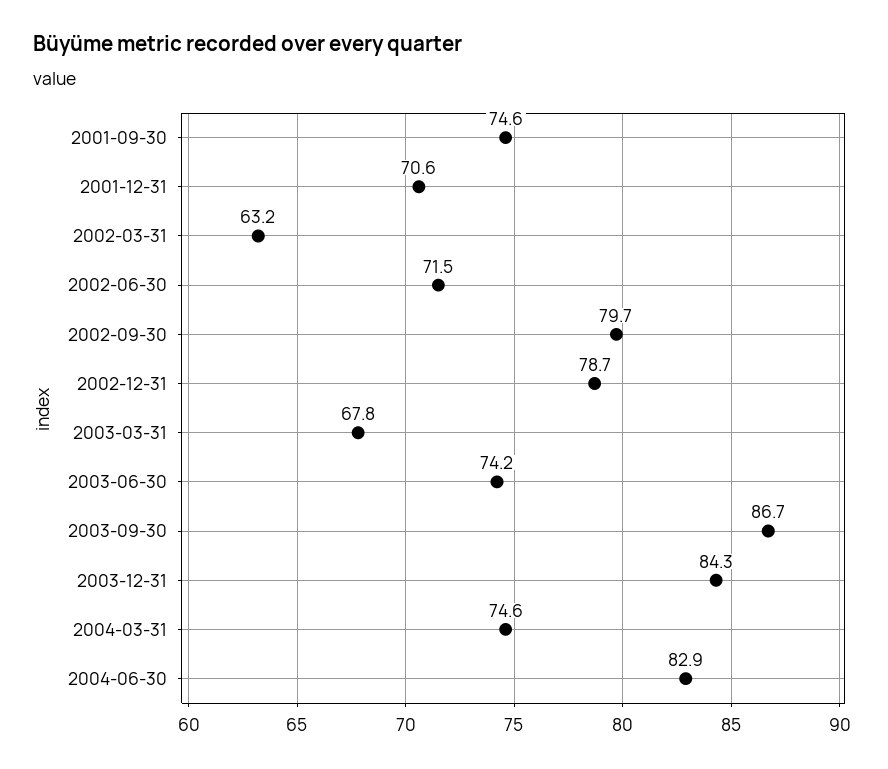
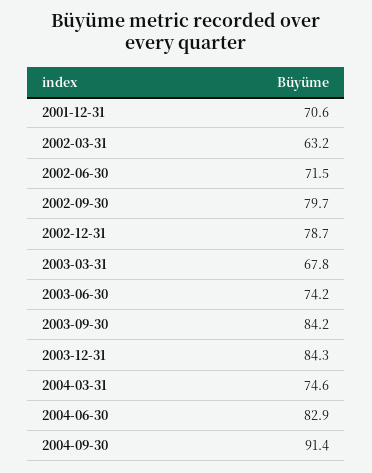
2001-09-30: 74.6 -> none
2003-09-30: 86.7 -> 84.2
2004-09-30: none -> 91.4

